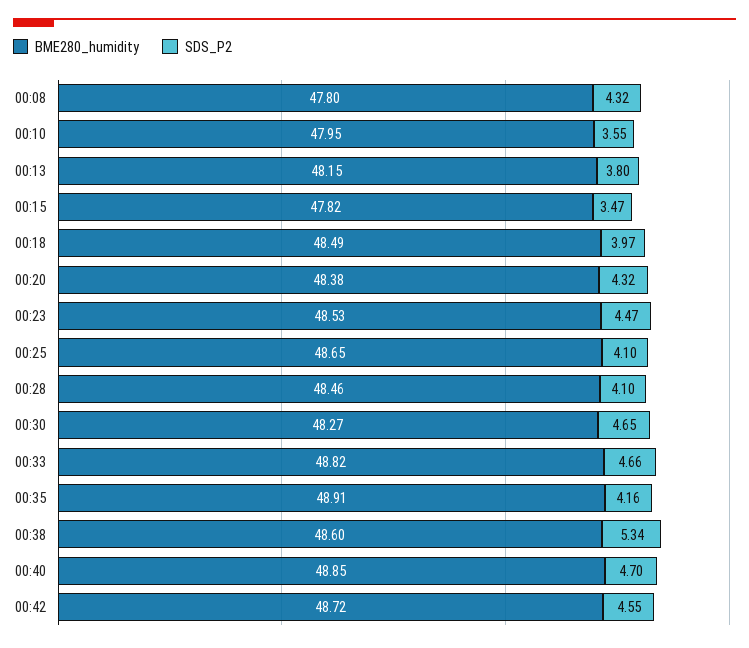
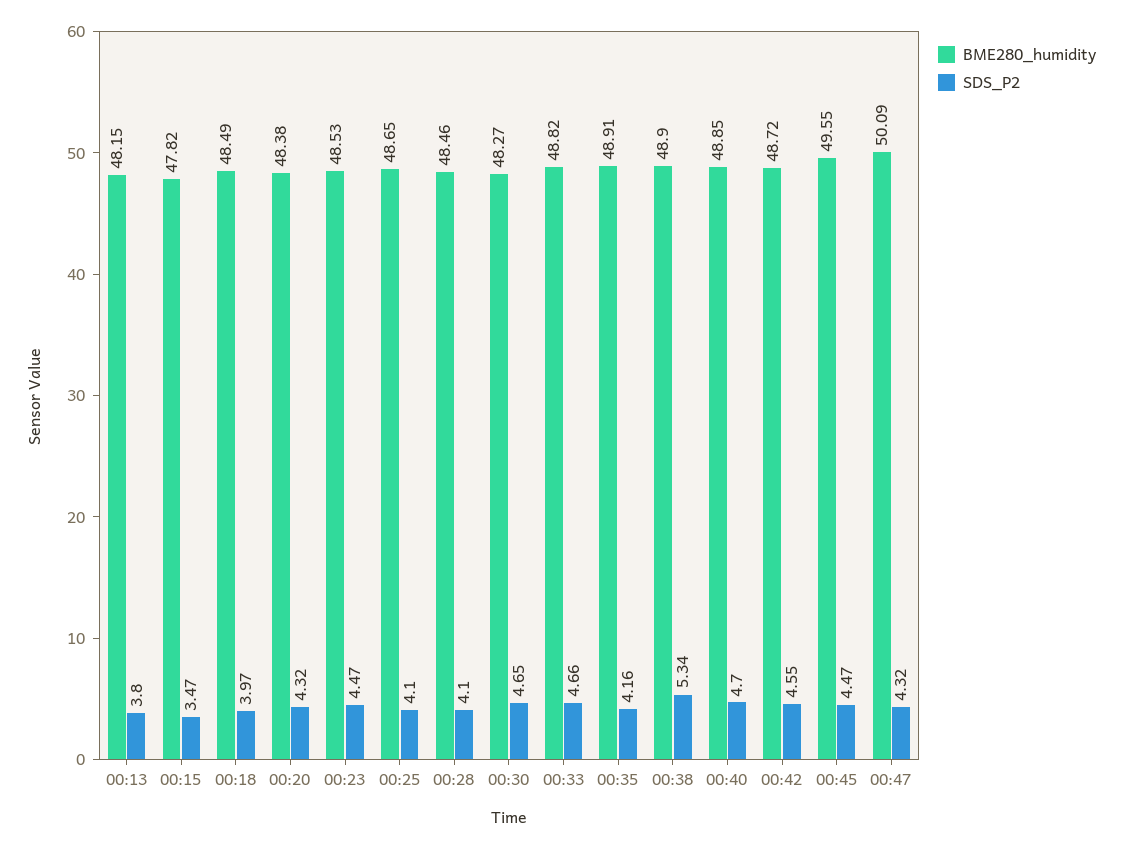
BME280_humidity, 00:08: 47.8 -> none
SDS_P2, 00:08: 4.32 -> none
BME280_humidity, 00:10: 47.95 -> none
SDS_P2, 00:10: 3.55 -> none
BME280_humidity, 00:38: 48.6 -> 48.9
BME280_humidity, 00:45: none -> 49.55
SDS_P2, 00:45: none -> 4.47
BME280_humidity, 00:47: none -> 50.09
SDS_P2, 00:47: none -> 4.32

